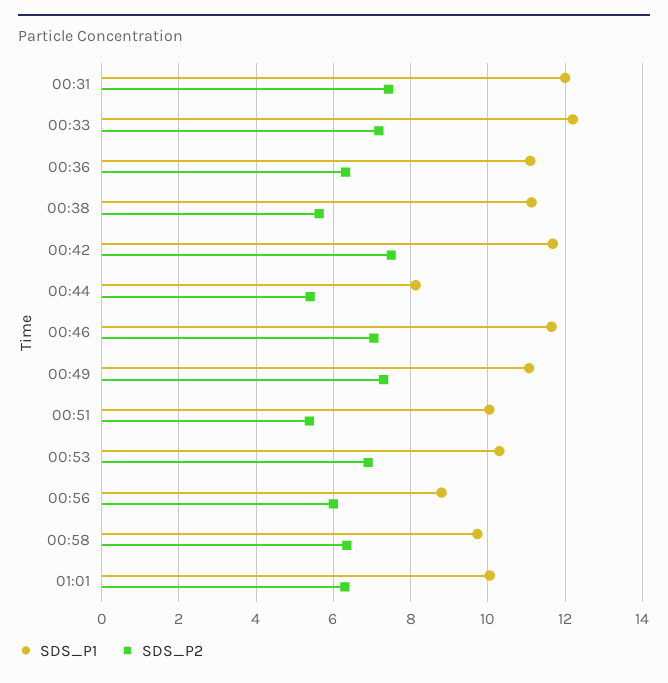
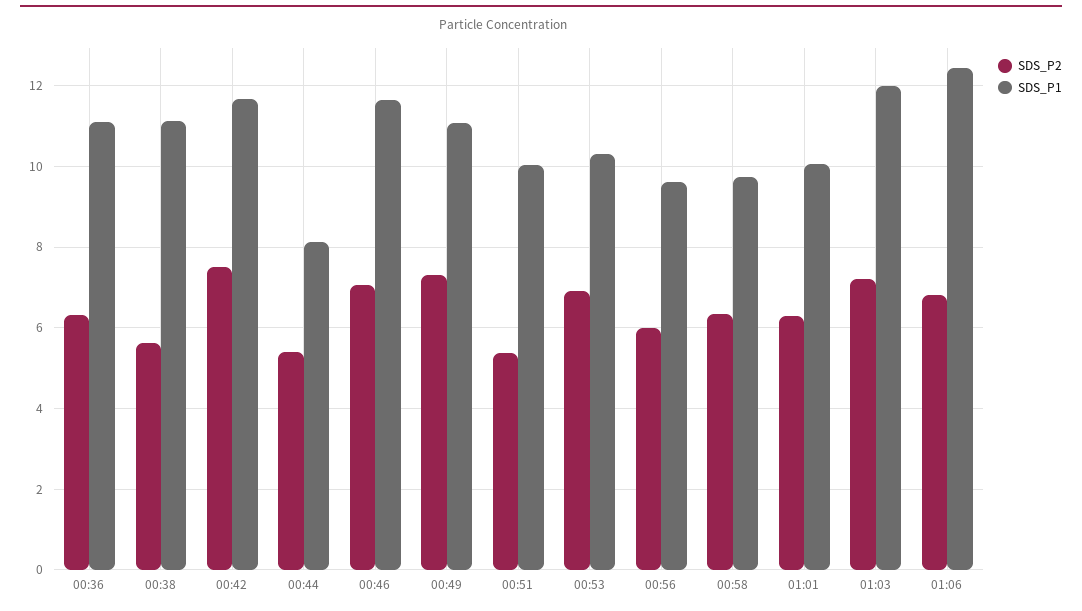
SDS_P1, 00:31: 12 -> none
SDS_P2, 00:31: 7.4 -> none
SDS_P1, 00:33: 12.2 -> none
SDS_P2, 00:33: 7.2 -> none
SDS_P1, 00:56: 8.8 -> 9.6
SDS_P2, 01:03: none -> 7.2
SDS_P1, 01:03: none -> 12
SDS_P2, 01:06: none -> 6.8
SDS_P1, 01:06: none -> 12.4

